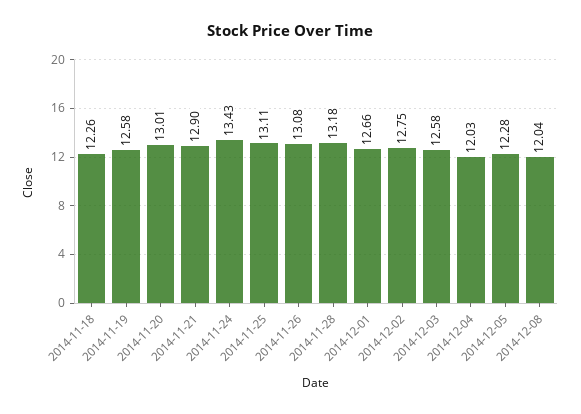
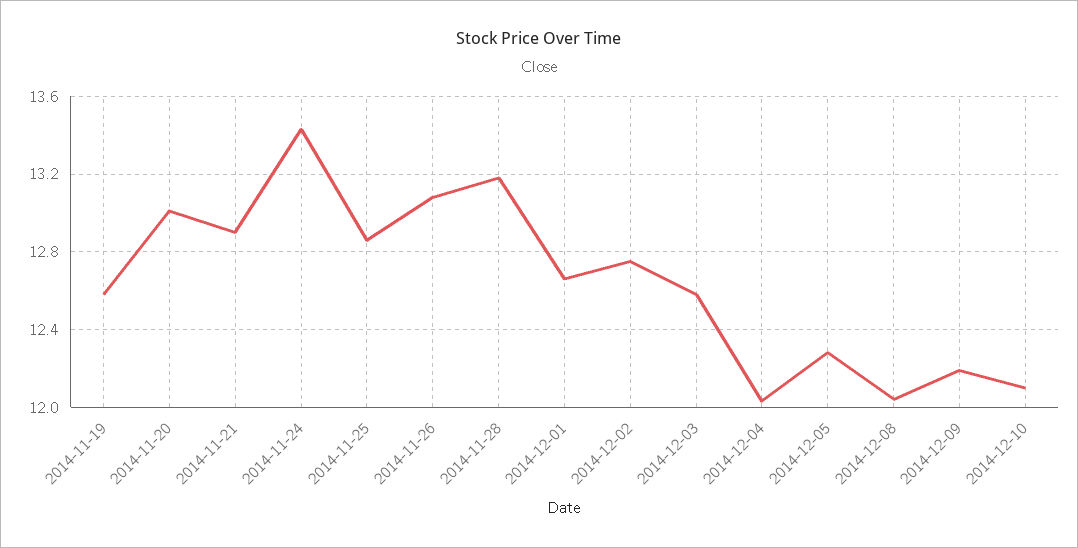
2014-11-18: 12.26 -> none
2014-11-25: 13.11 -> 12.85
2014-12-09: none -> 12.2
2014-12-10: none -> 12.1

